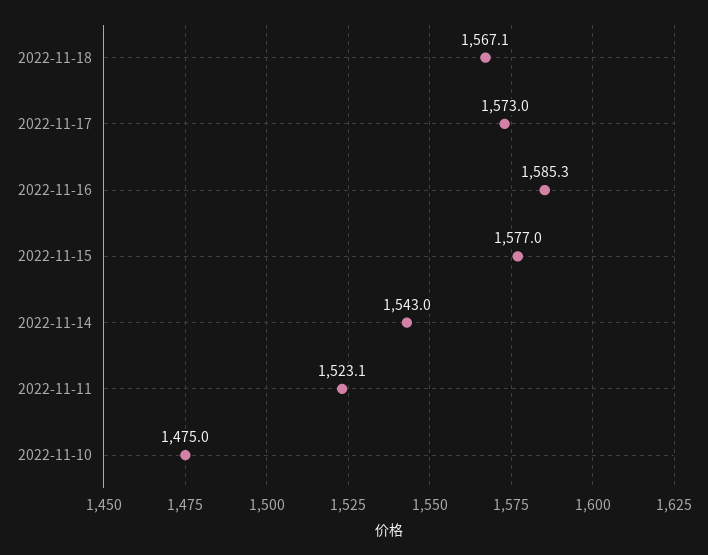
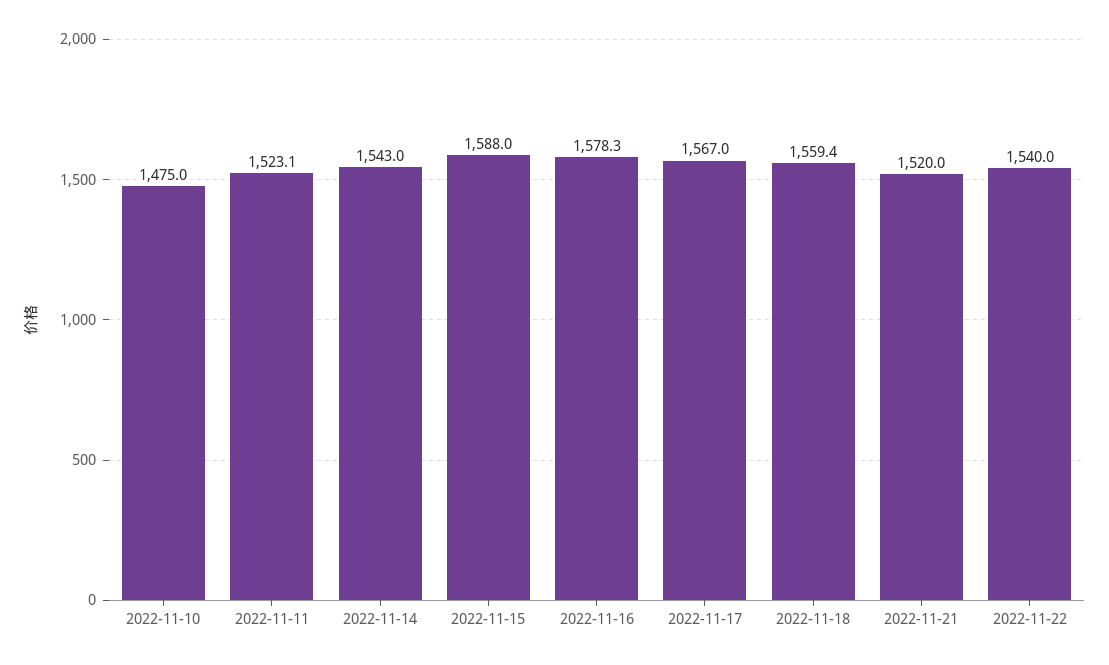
2022-11-18: 1567.1 -> 1559.4
2022-11-17: 1573 -> 1567
2022-11-16: 1585.3 -> 1578.3
2022-11-15: 1577 -> 1588
2022-11-21: none -> 1520
2022-11-22: none -> 1540

